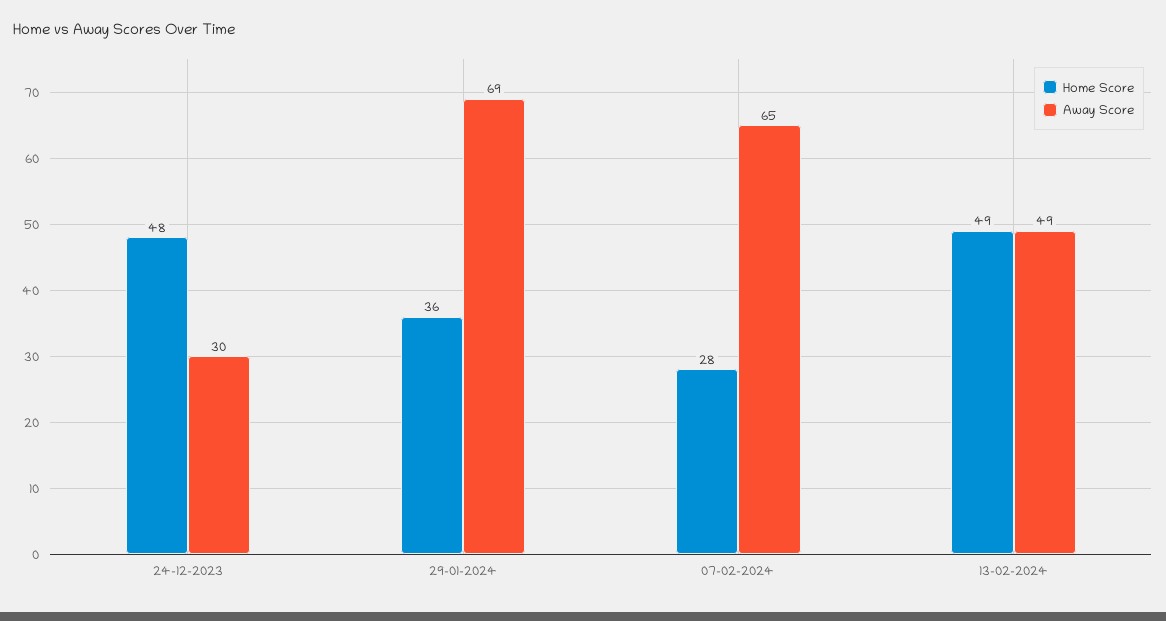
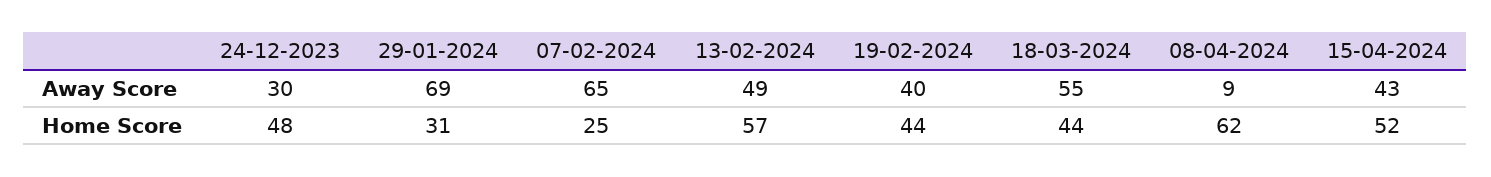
Home Score, 29-01-2024: 36 -> 31
Home Score, 07-02-2024: 28 -> 25
Home Score, 13-02-2024: 49 -> 57
Away Score, 19-02-2024: none -> 40
Away Score, 18-03-2024: none -> 55
Away Score, 08-04-2024: none -> 9
Away Score, 15-04-2024: none -> 43
Home Score, 19-02-2024: none -> 44
Home Score, 18-03-2024: none -> 44
Home Score, 08-04-2024: none -> 62
Home Score, 15-04-2024: none -> 52

